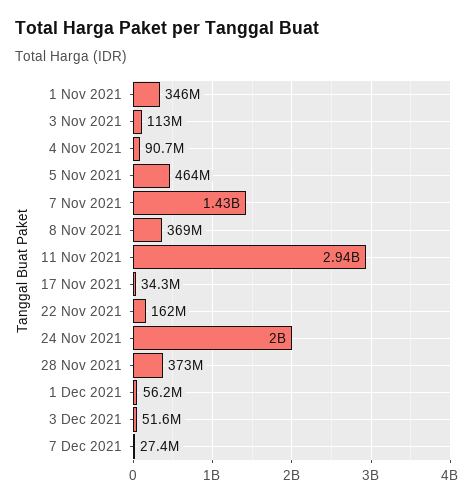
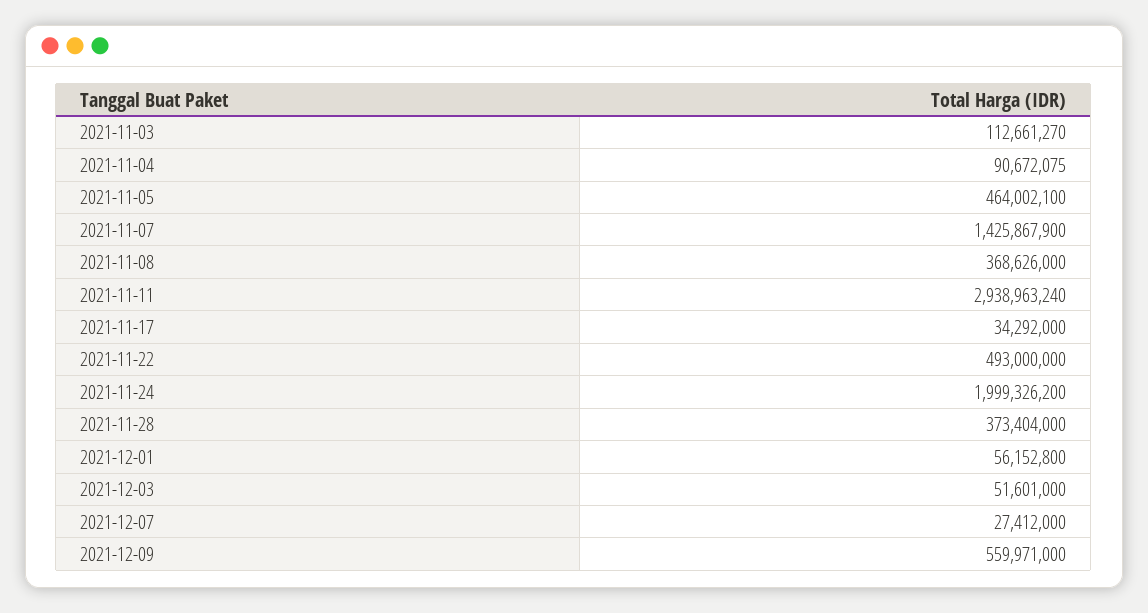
1 Nov 2021: 346000000 -> none
22 Nov 2021: 162000000 -> 493000000
2021-12-09: none -> 559971000

